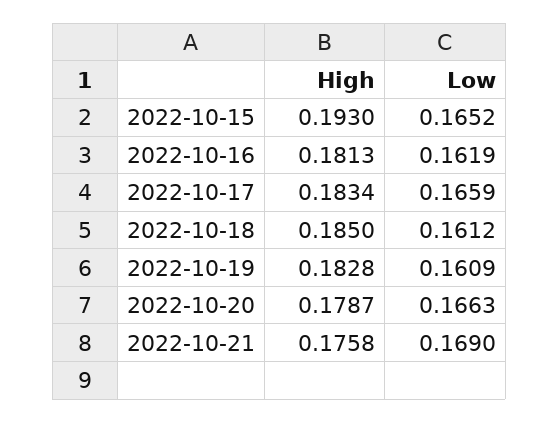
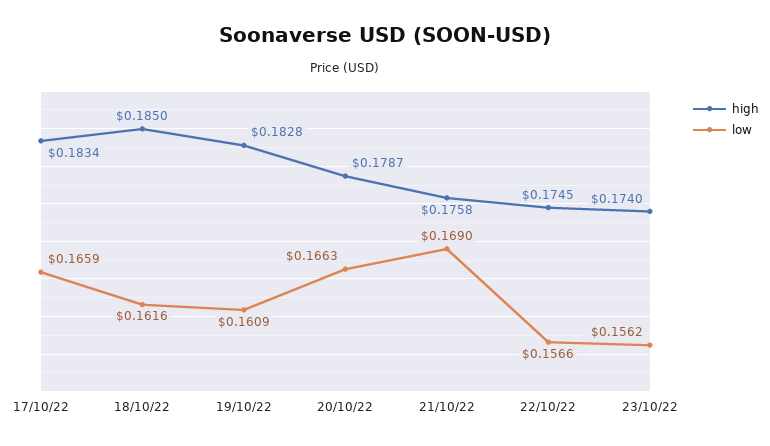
High, 2022-10-15: 0.193 -> none
Low, 2022-10-15: 0.1652 -> none
High, 2022-10-16: 0.1813 -> none
Low, 2022-10-16: 0.1619 -> none
Low, 2022-10-18: 0.1612 -> 0.1616
High, 22/10/22: none -> 0.1745
Low, 22/10/22: none -> 0.1566
High, 23/10/22: none -> 0.174
Low, 23/10/22: none -> 0.1562

